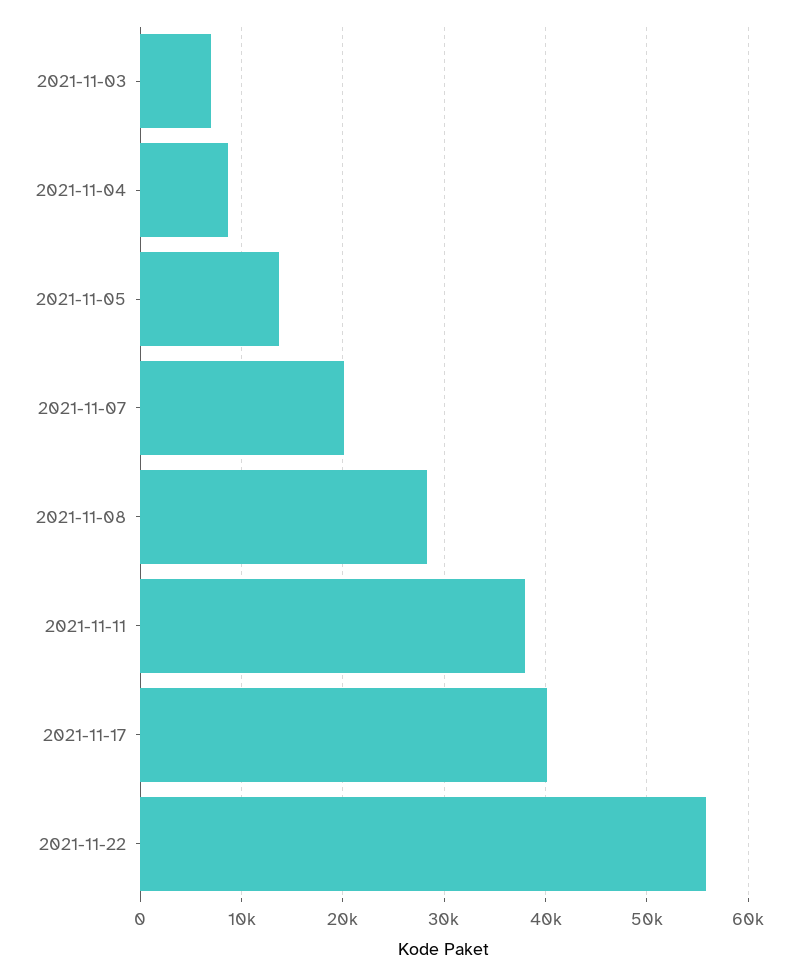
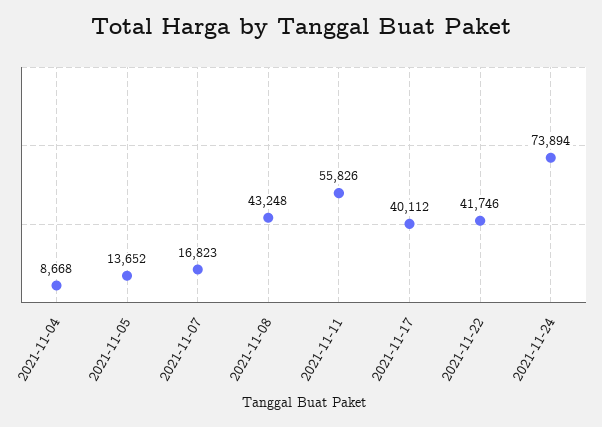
2021-11-03: 7000 -> none
2021-11-07: 20000 -> 16823
2021-11-08: 28000 -> 43248
2021-11-11: 38000 -> 55826
2021-11-22: 56000 -> 41746
2021-11-24: none -> 73894

